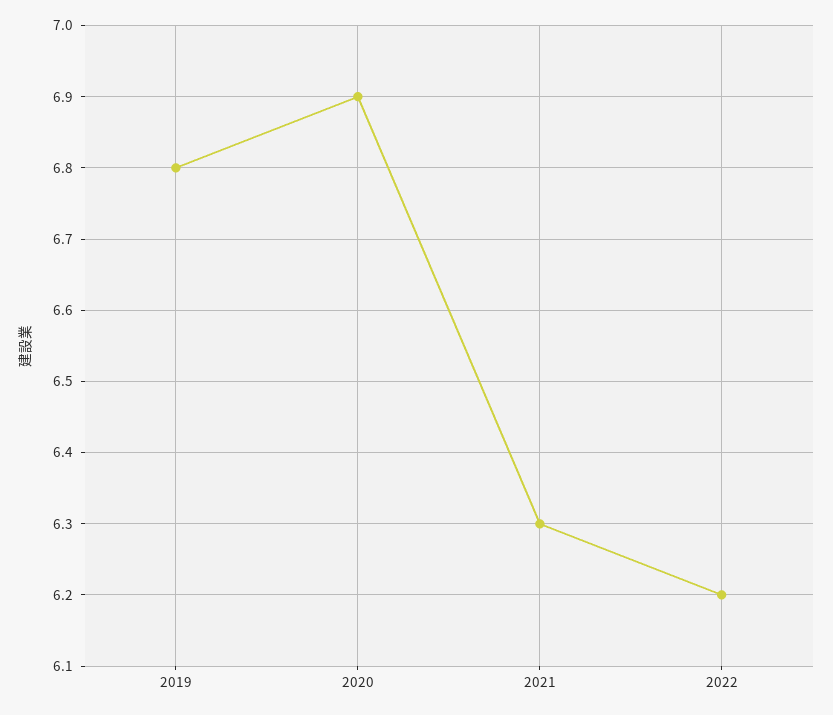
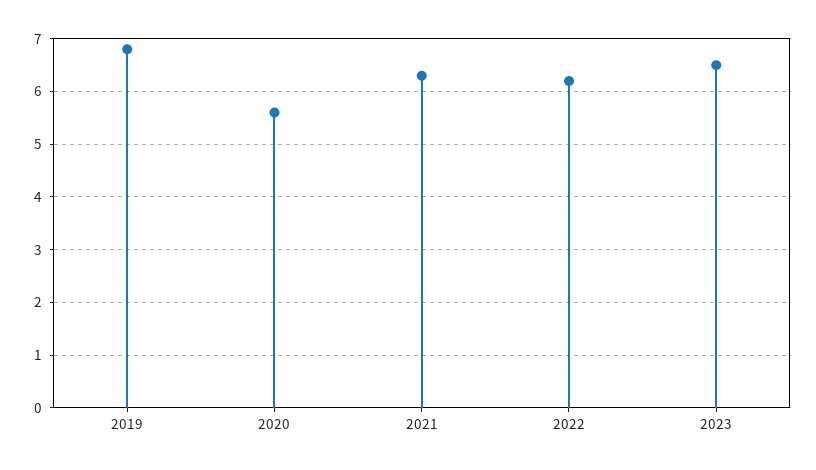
2020: 6.9 -> 5.5
2023: none -> 6.5

